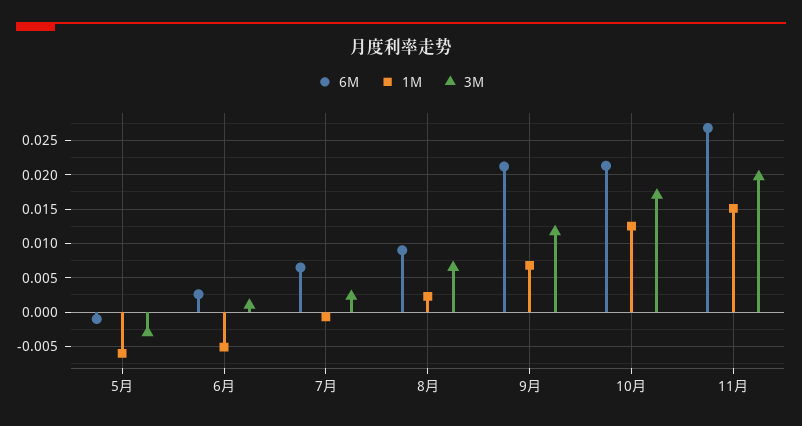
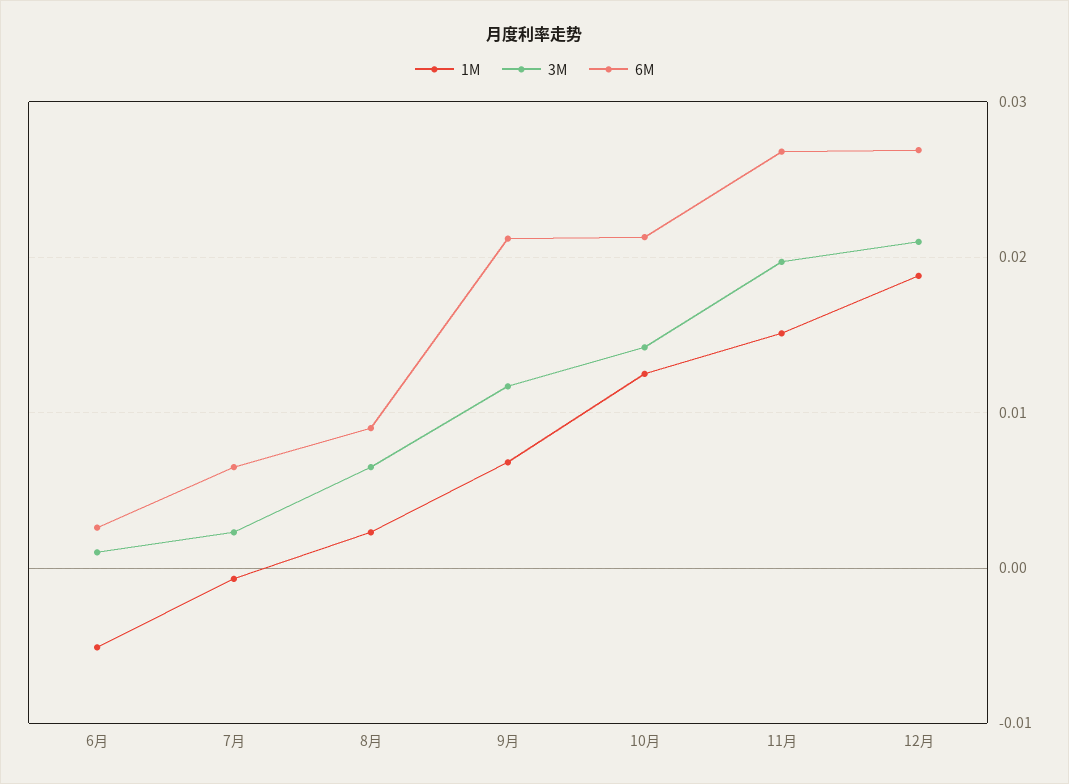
6M, 5月: -0.001 -> none
1M, 5月: -0.006 -> none
3M, 5月: -0.003 -> none
3M, 10月: 0.017 -> 0.014
1M, 12月: none -> 0.019
3M, 12月: none -> 0.021
6M, 12月: none -> 0.027

